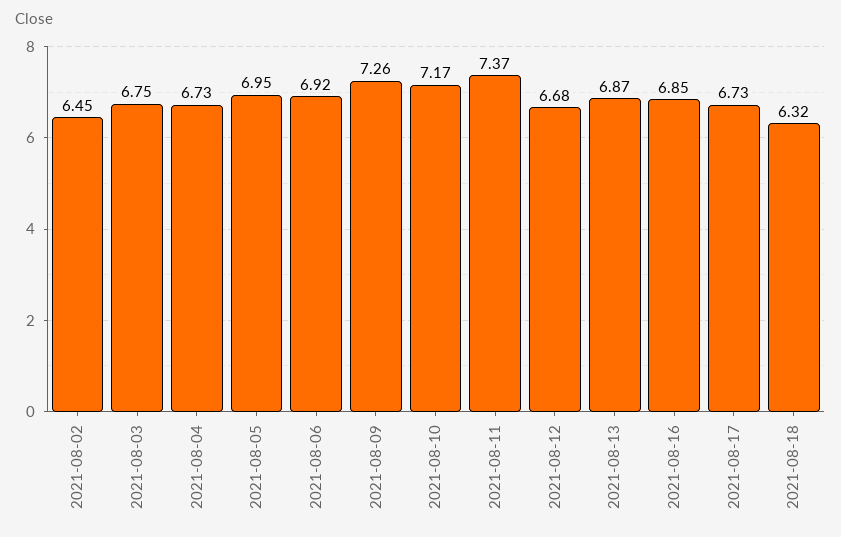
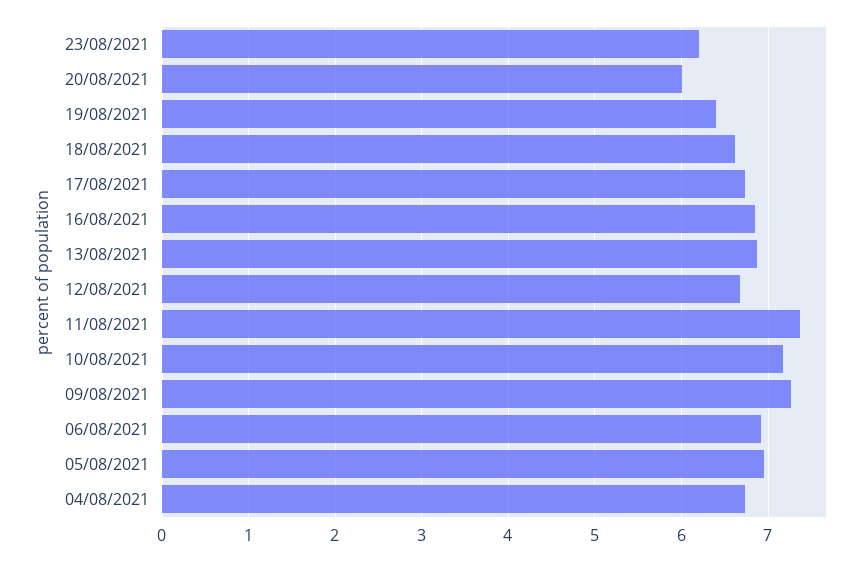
2021-08-02: 6.45 -> none
2021-08-03: 6.75 -> none
2021-08-18: 6.32 -> 6.6
23/08/2021: none -> 6.2
20/08/2021: none -> 6
19/08/2021: none -> 6.4

